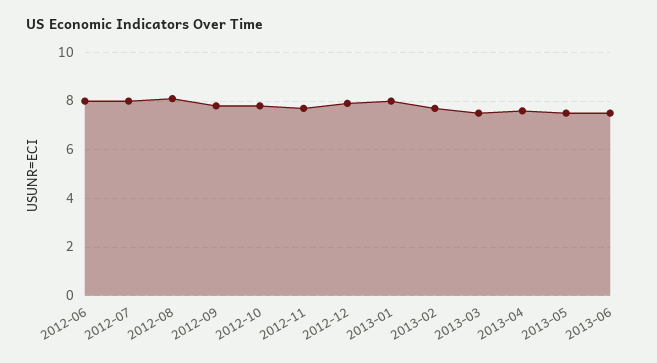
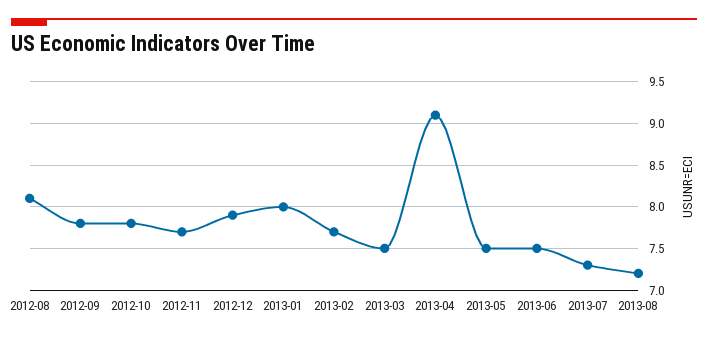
2012-06: 8 -> none
2012-07: 8 -> none
2013-04: 7.5 -> 9.1
2013-07: none -> 7.3
2013-08: none -> 7.2

